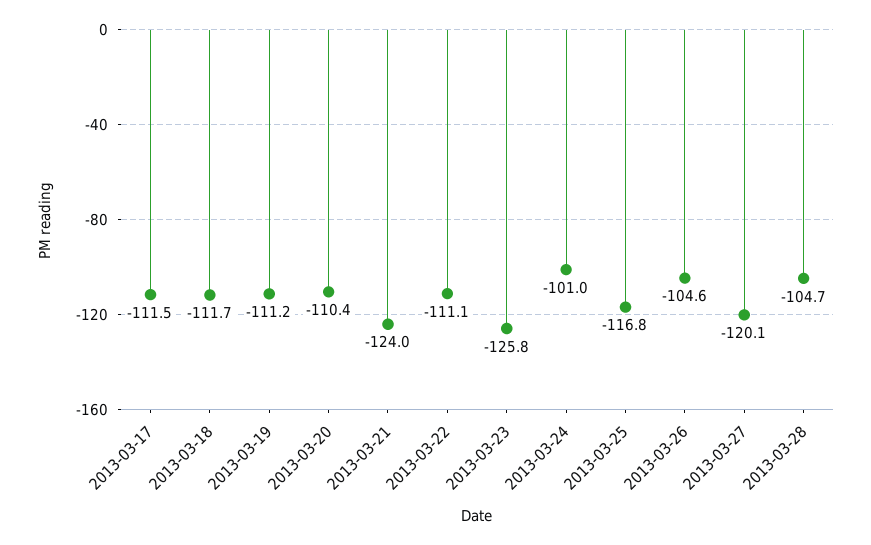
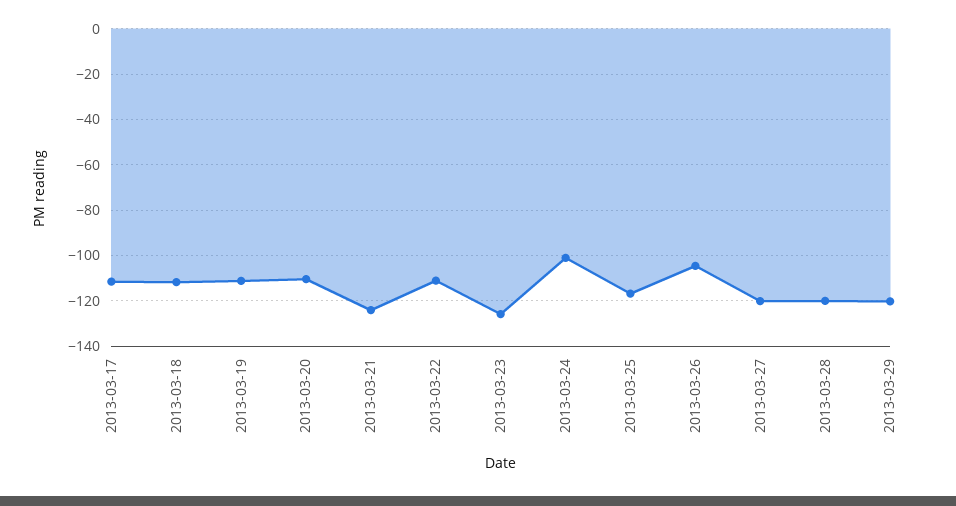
2013-03-28: -104.7 -> -120
2013-03-29: none -> -120

